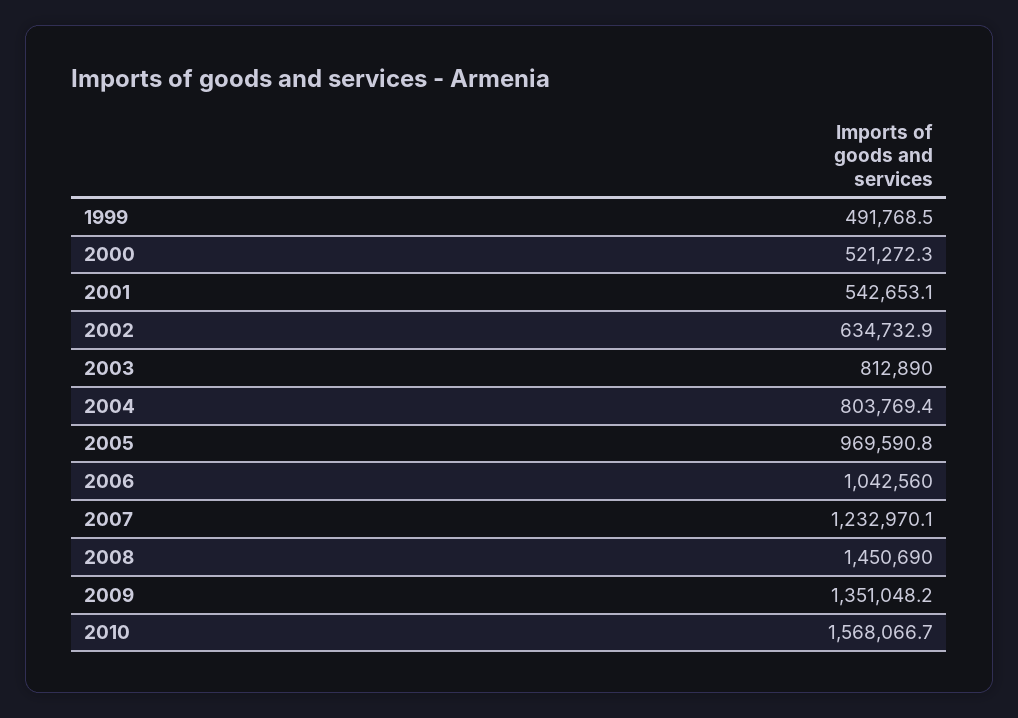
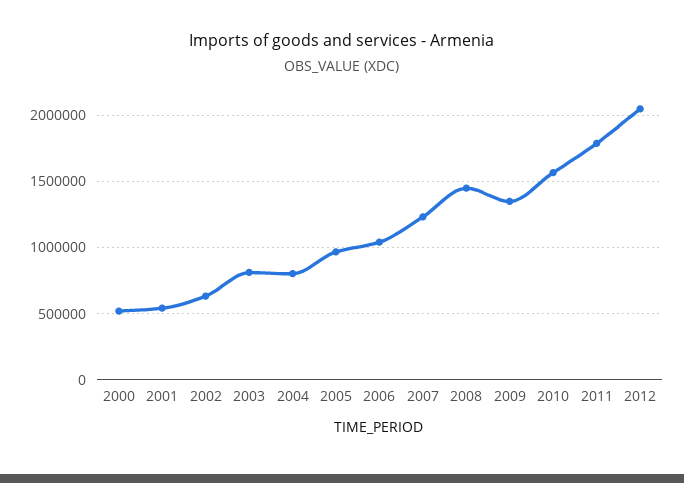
1999: 491768.5 -> none
2011: none -> 1800000
2012: none -> 2050000

